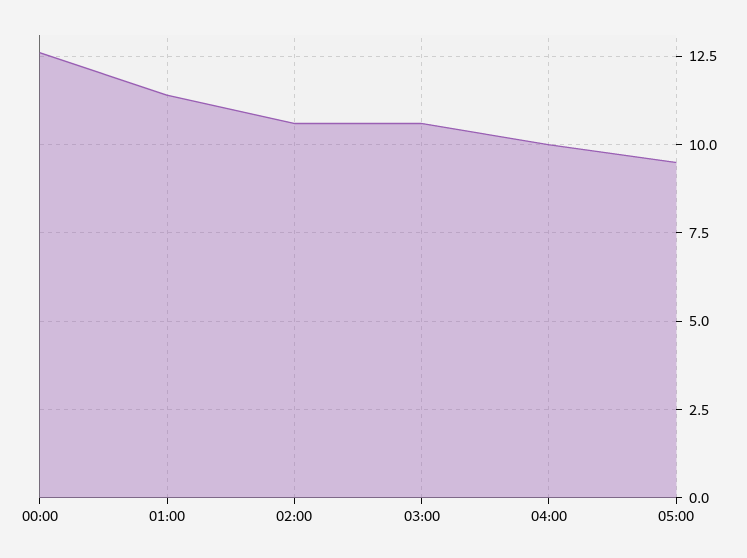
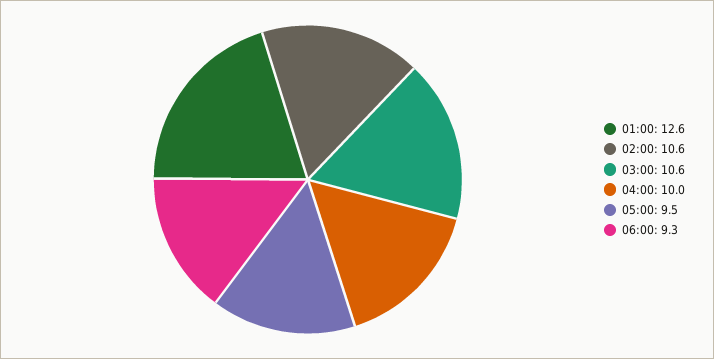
00:00: 12.5 -> none
01:00: 11.5 -> 12.6
06:00: none -> 9.3

